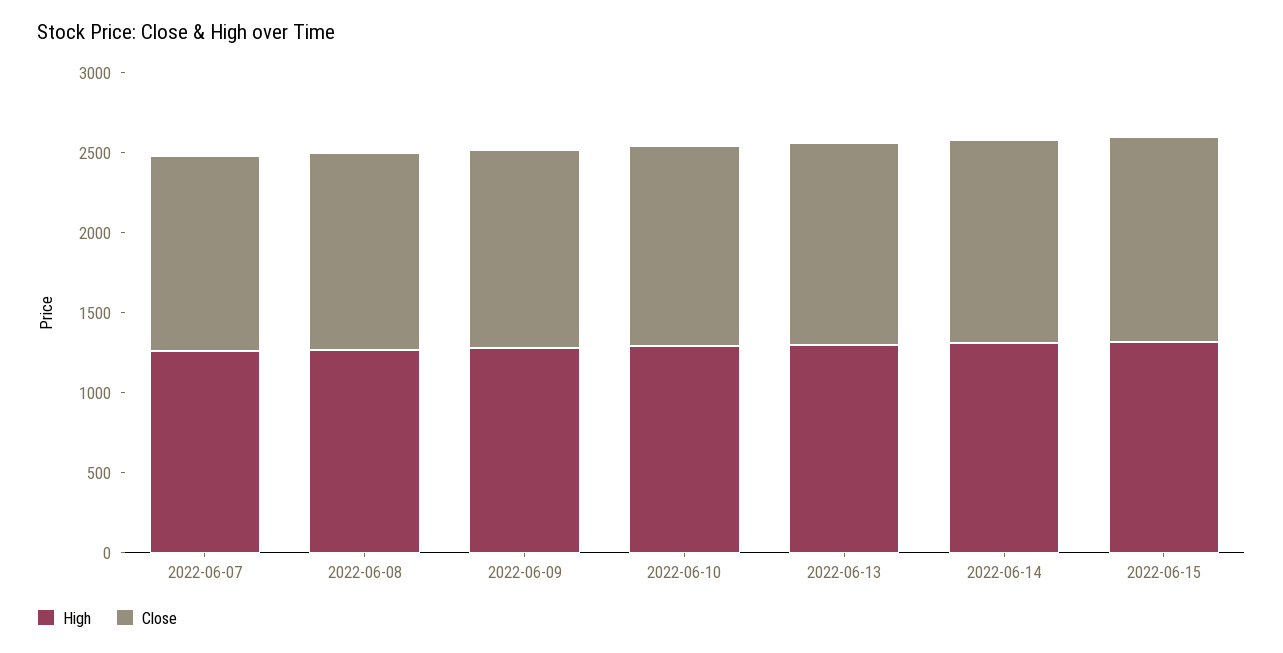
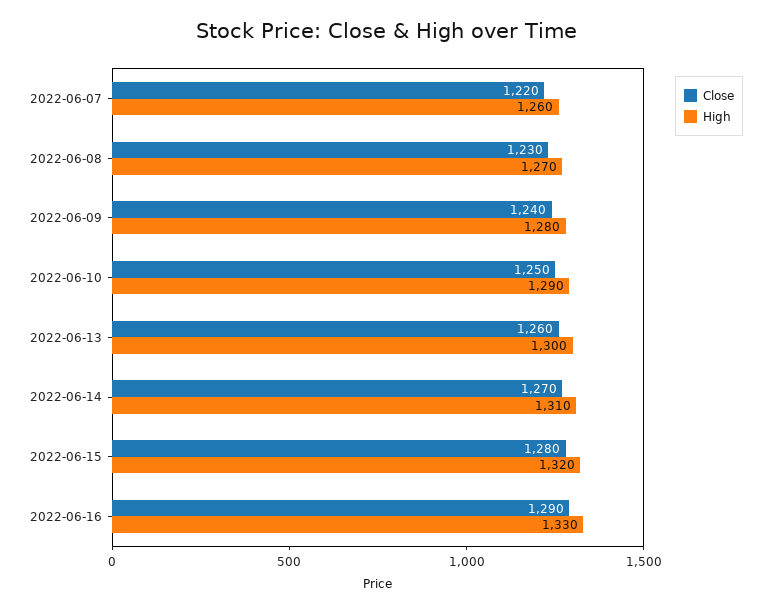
Close, 2022-06-16: none -> 1290
High, 2022-06-16: none -> 1330

